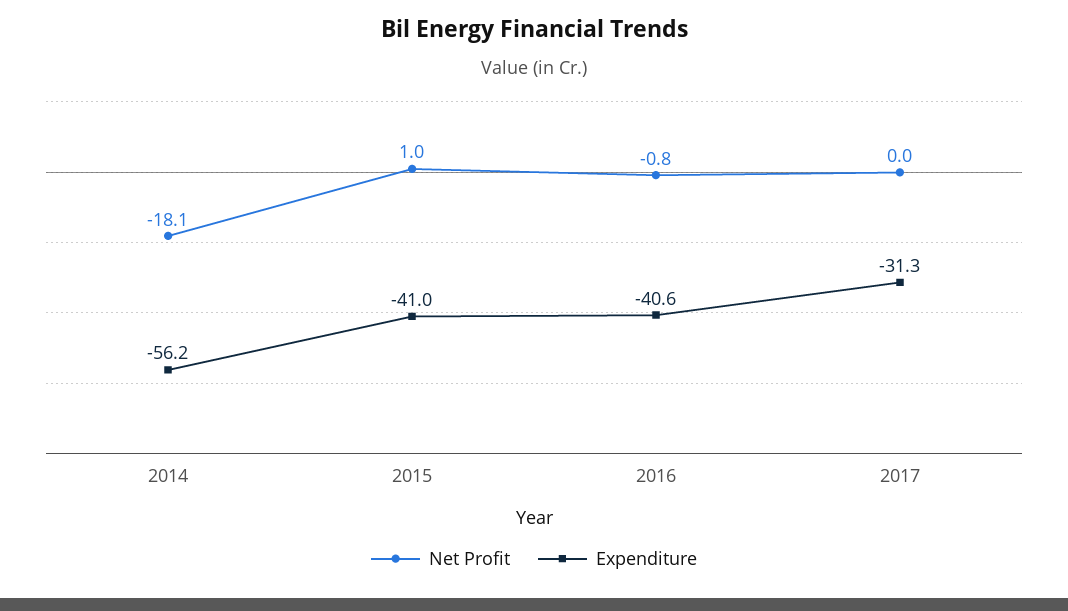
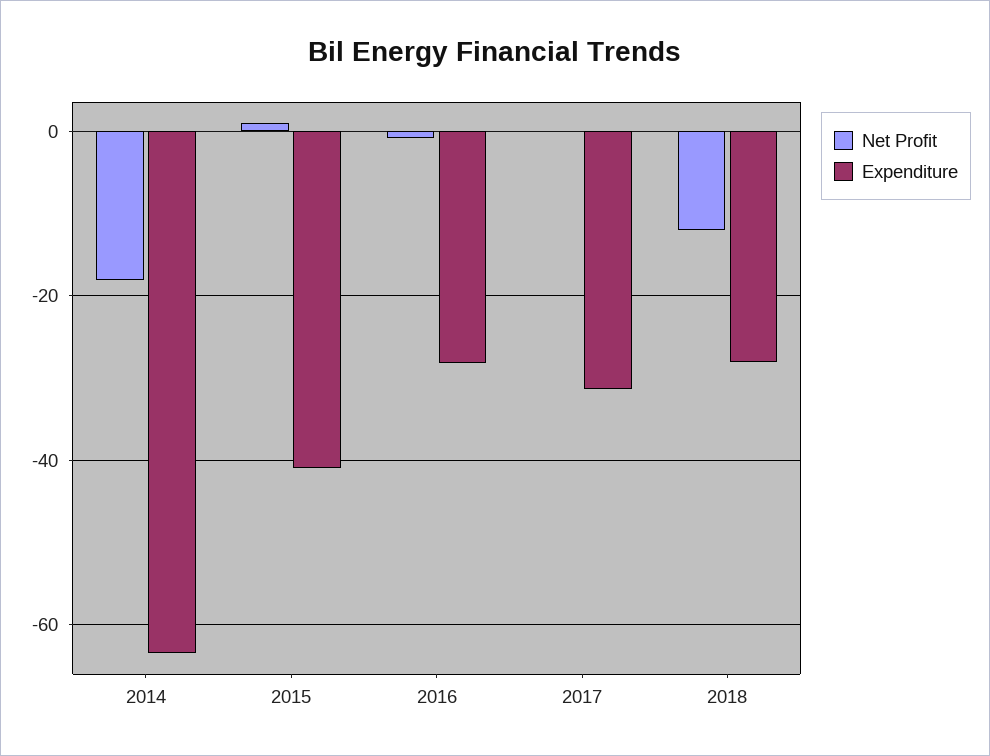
Expenditure, 2014: -56.2 -> -64
Expenditure, 2016: -40.6 -> -28
Net Profit, 2018: none -> -12
Expenditure, 2018: none -> -28

